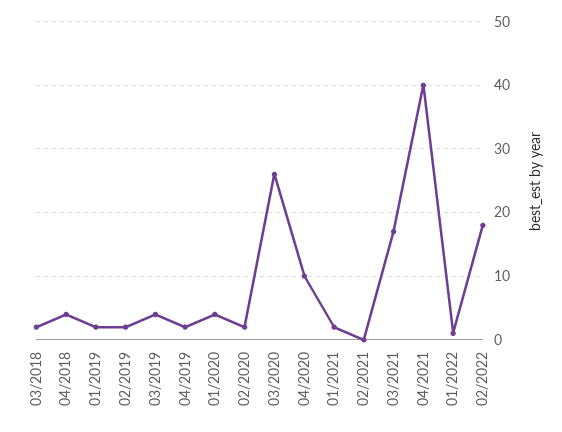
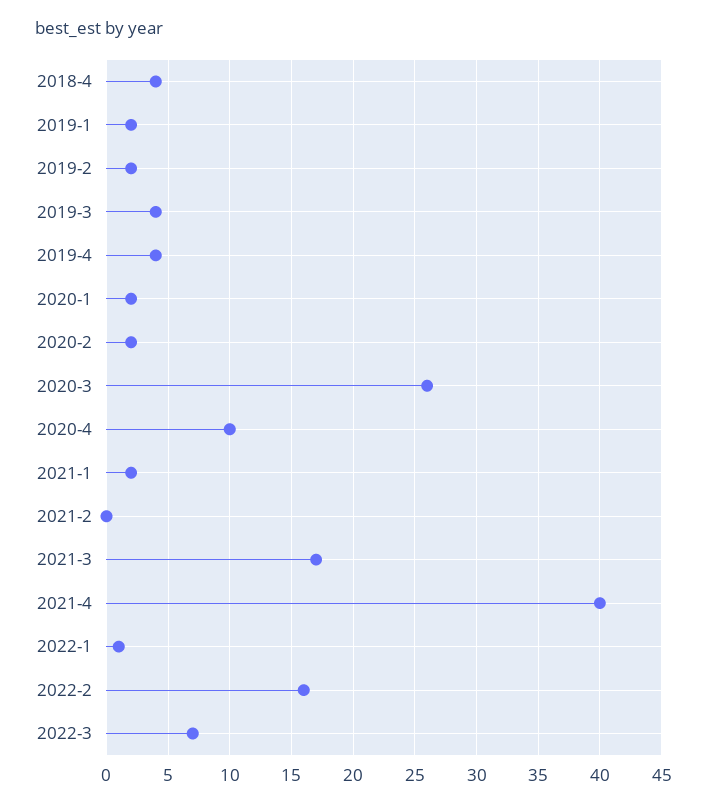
03/2018: 2 -> none
04/2019: 2 -> 4
01/2020: 4 -> 2
02/2022: 18 -> 16
2022-3: none -> 7

